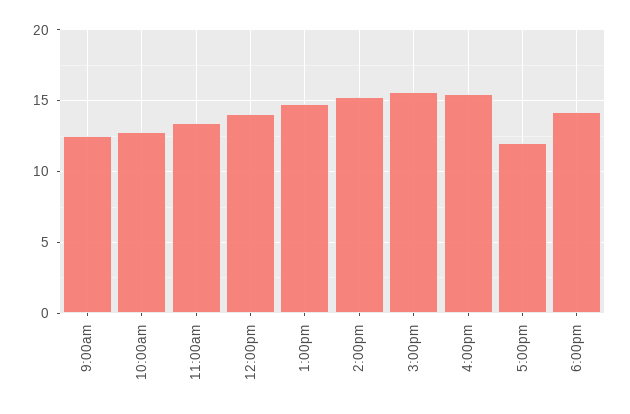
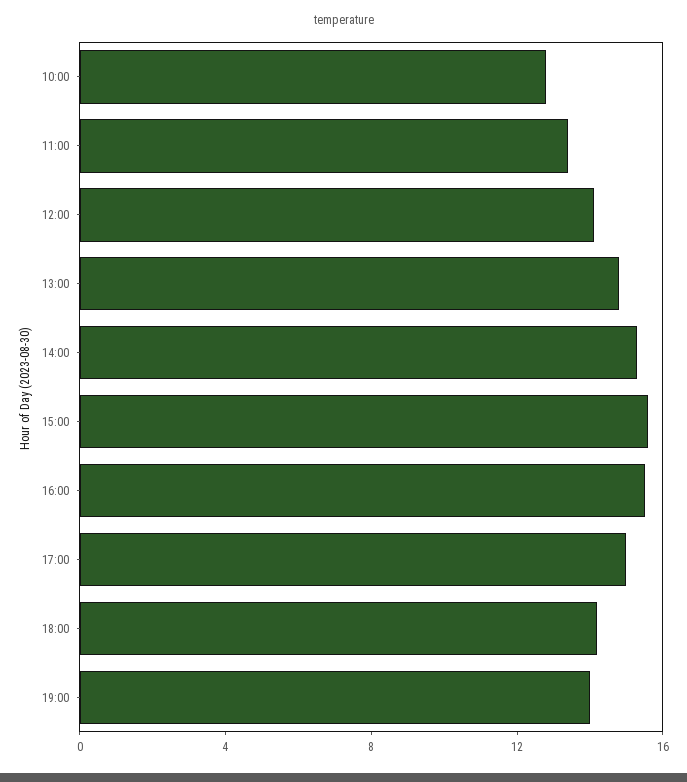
9:00am: 12.5 -> none
5:00pm: 12 -> 15
19:00: none -> 14

